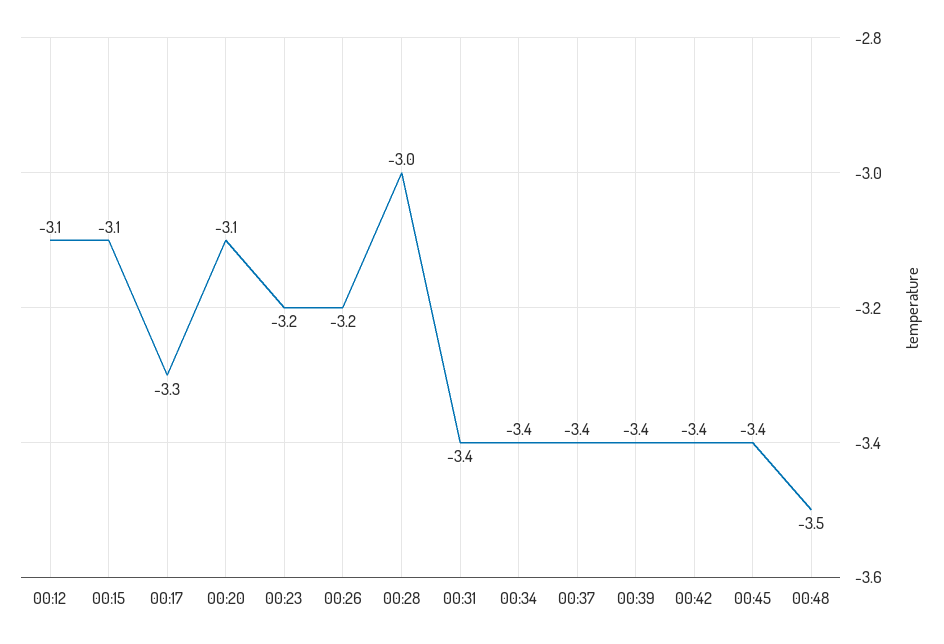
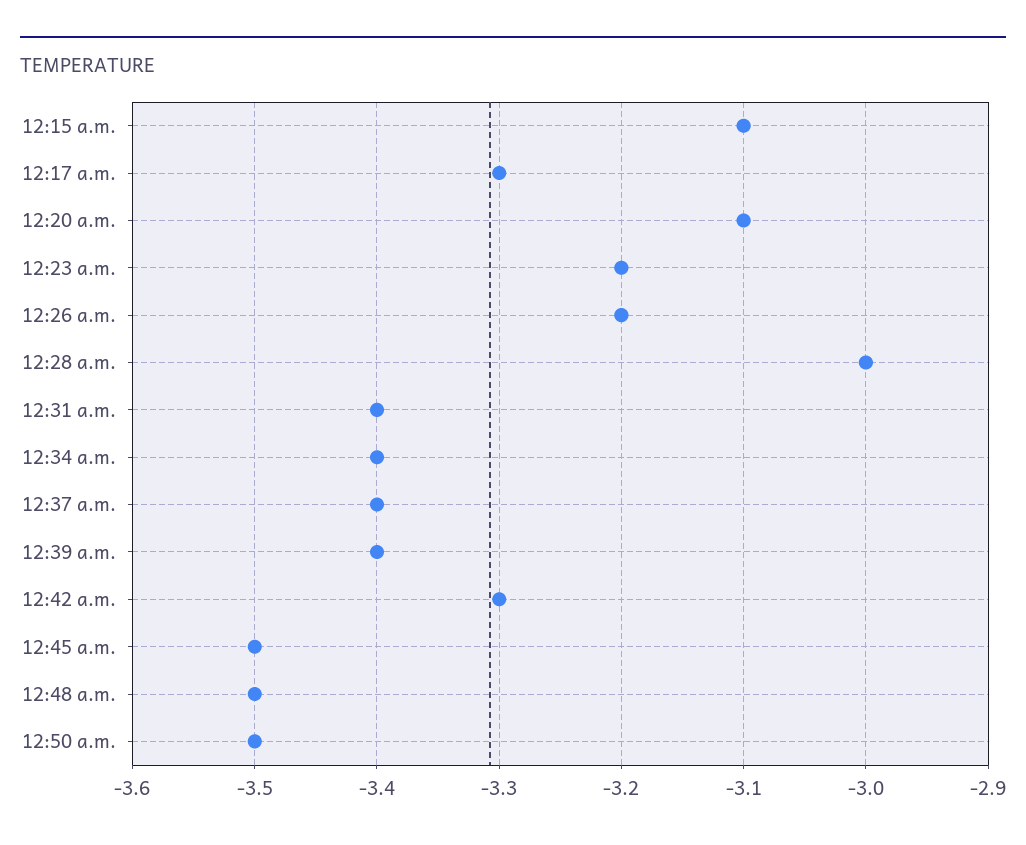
00:12: -3.1 -> none
00:42: -3.4 -> -3.3
00:45: -3.4 -> -3.5
12:50 a.m.: none -> -3.5

